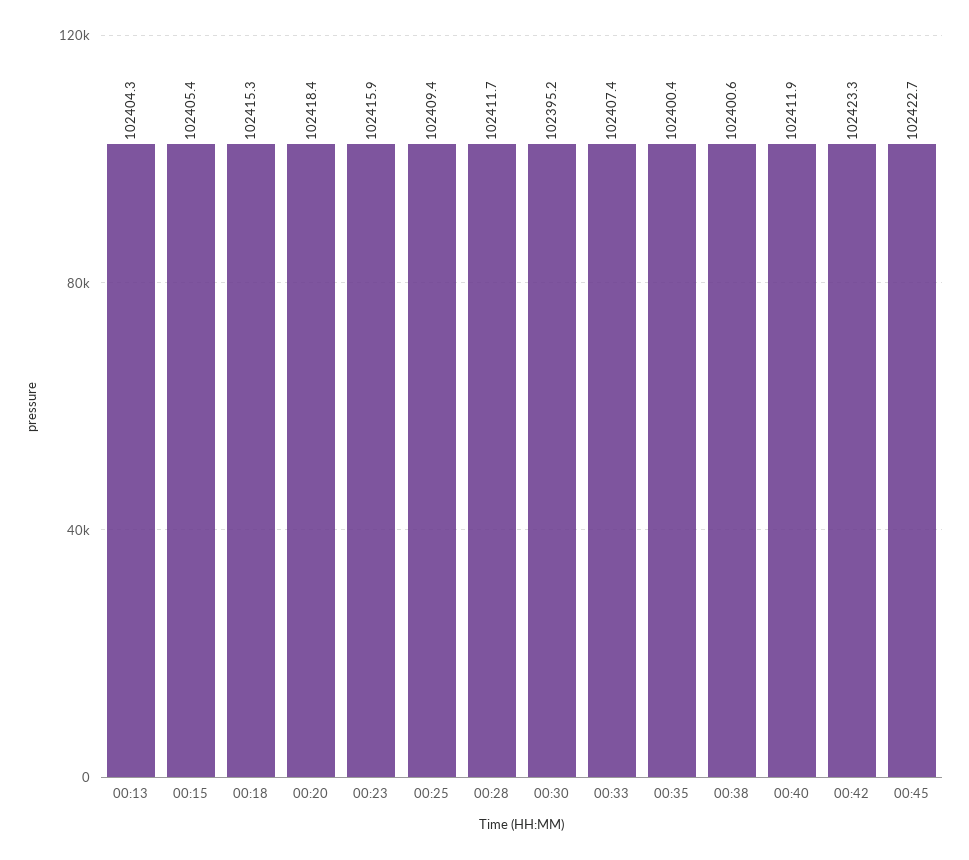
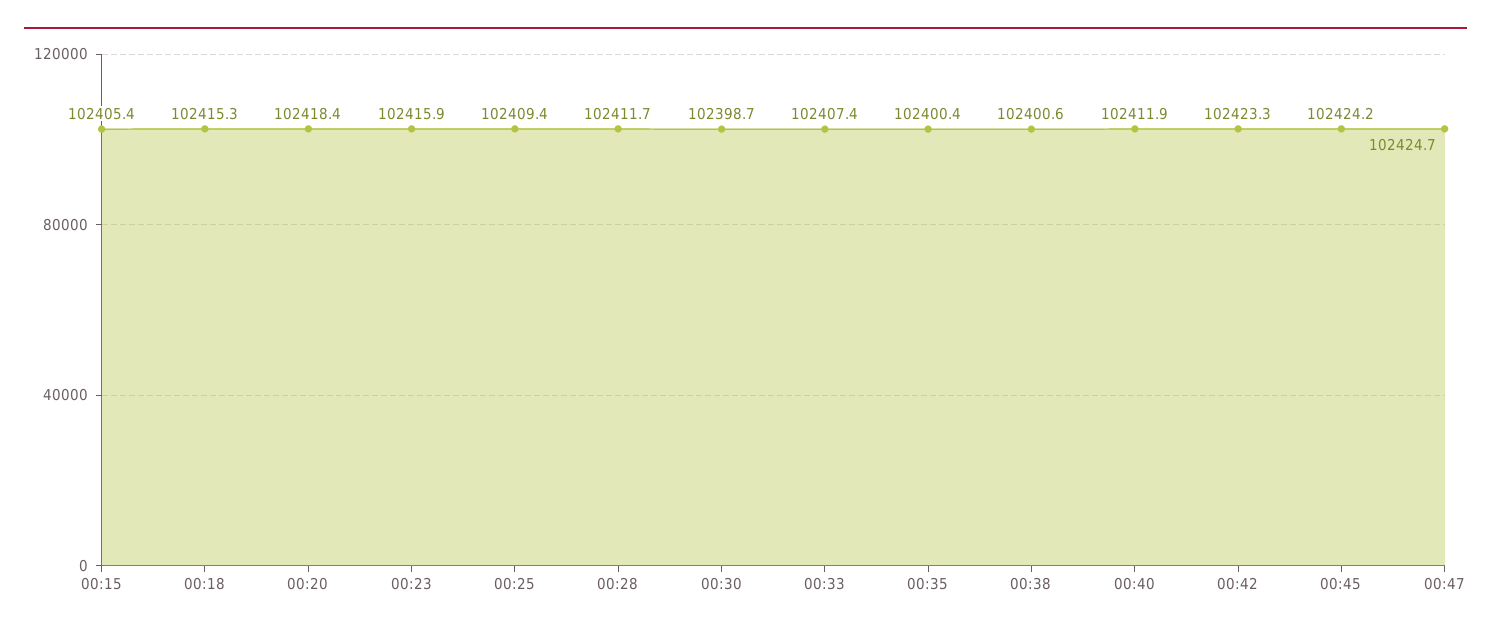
00:13: 102404.3 -> none
00:30: 102395.2 -> 102398.7
00:45: 102422.7 -> 102424.2
00:47: none -> 102424.7

